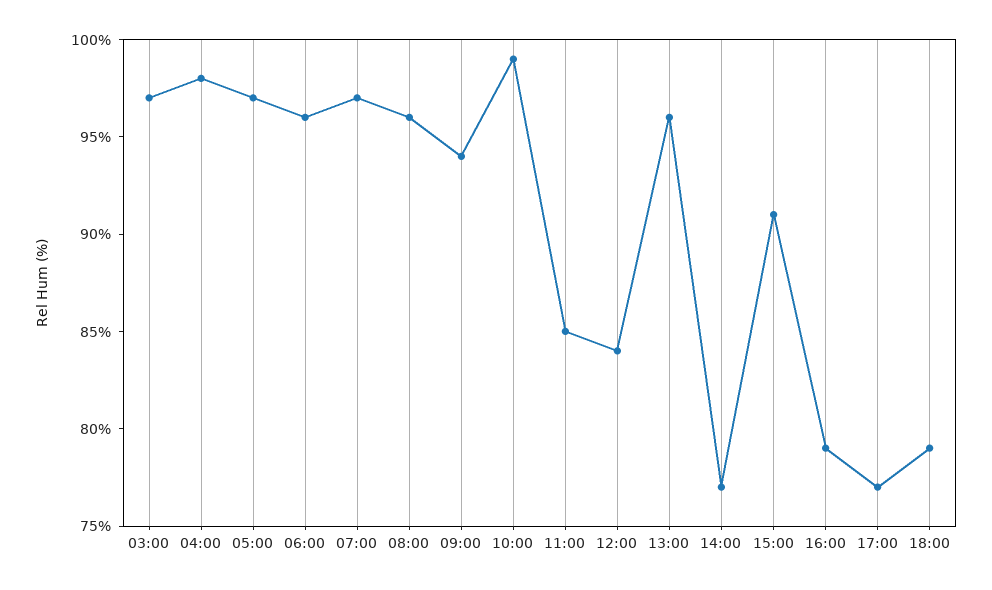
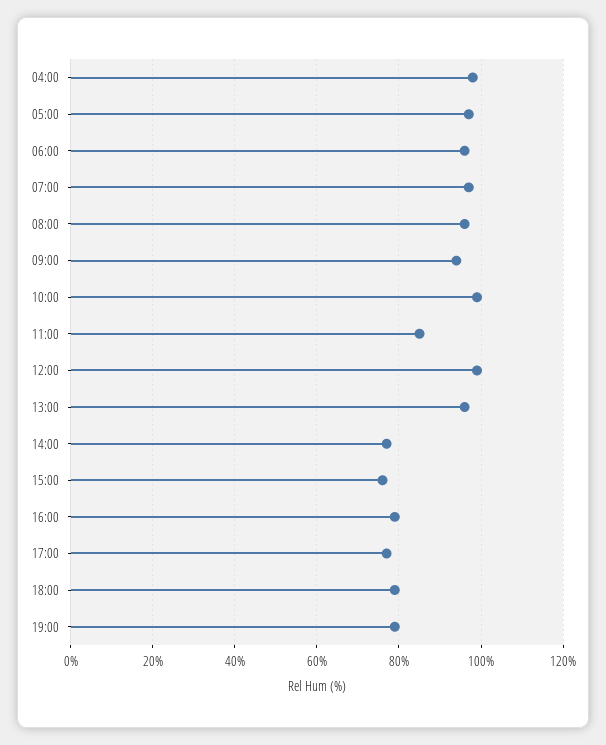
03:00: 97 -> none
12:00: 84 -> 100
15:00: 91 -> 75
19:00: none -> 80

